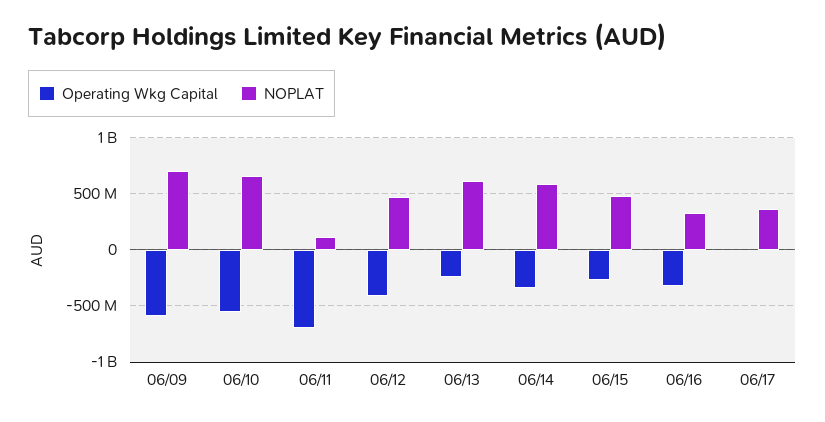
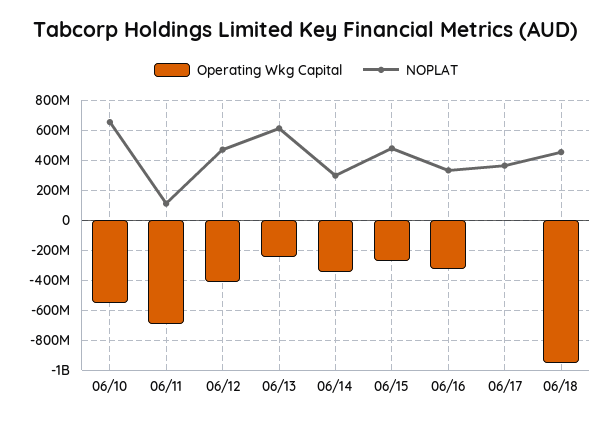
Operating Wkg Capital, 06/09: -600000000 -> none
NOPLAT, 06/09: 700000000 -> none
NOPLAT, 06/14: 600000000 -> 300000000
Operating Wkg Capital, 06/18: none -> -950000000
NOPLAT, 06/18: none -> 450000000

